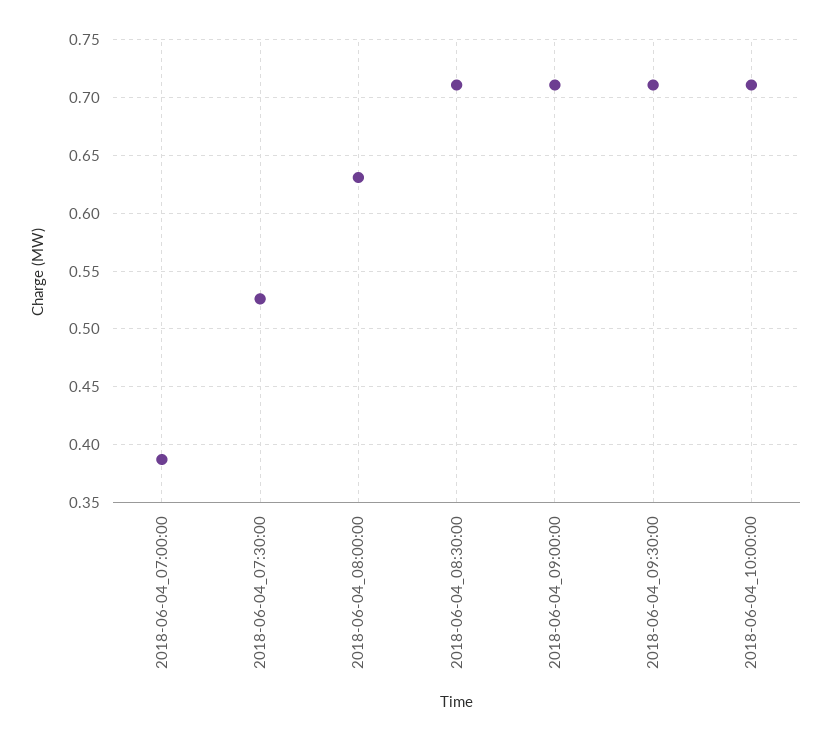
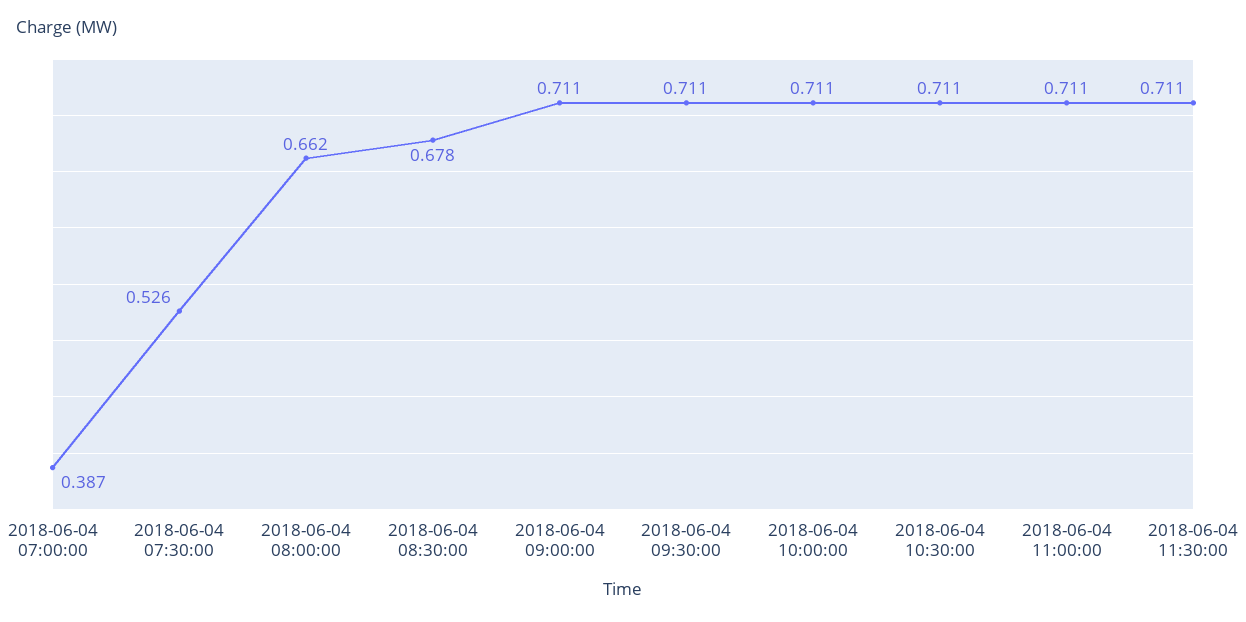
2018-06-04_08:00:00: 0.63 -> 0.662
2018-06-04_08:30:00: 0.71 -> 0.678
2018-06-04 10:30:00: none -> 0.711
2018-06-04 11:00:00: none -> 0.711
2018-06-04 11:30:00: none -> 0.711

